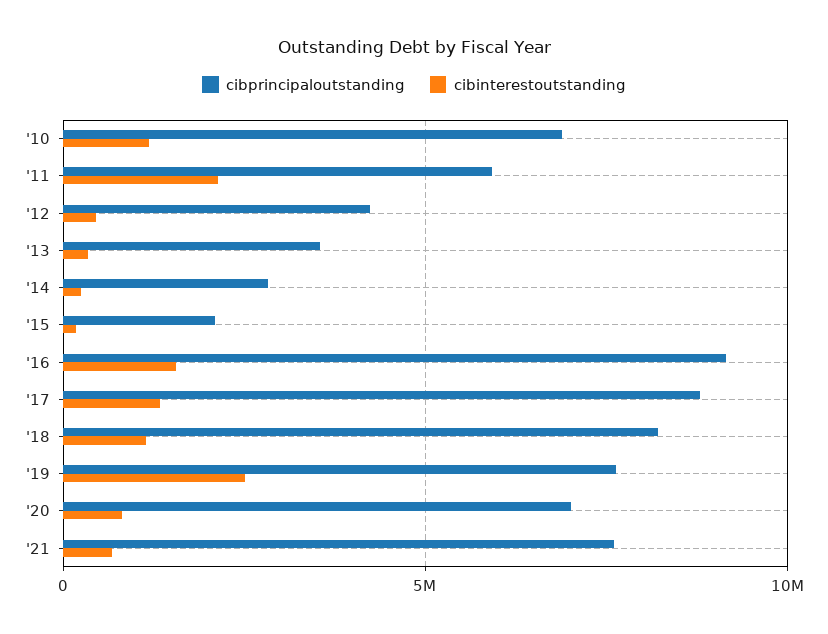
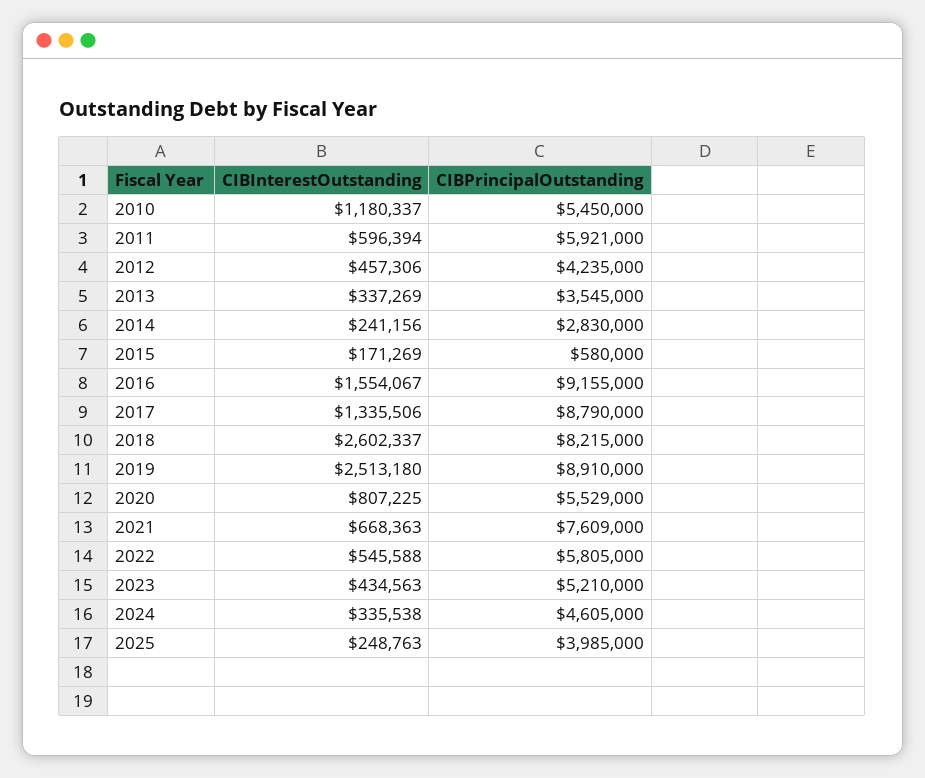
cibprincipaloutstanding, '10: 7000000 -> 5450000
cibinterestoutstanding, '11: 2000000 -> 596394
cibprincipaloutstanding, '15: 2000000 -> 580000
cibinterestoutstanding, '18: 1000000 -> 2602337
cibprincipaloutstanding, '19: 7500000 -> 8910000
cibprincipaloutstanding, '20: 7000000 -> 5529000
cibinterestoutstanding, 2022: none -> 545588
cibprincipaloutstanding, 2022: none -> 5805000
cibinterestoutstanding, 2023: none -> 434563
cibprincipaloutstanding, 2023: none -> 5210000
cibinterestoutstanding, 2024: none -> 335538
cibprincipaloutstanding, 2024: none -> 4605000
cibinterestoutstanding, 2025: none -> 248763
cibprincipaloutstanding, 2025: none -> 3985000

